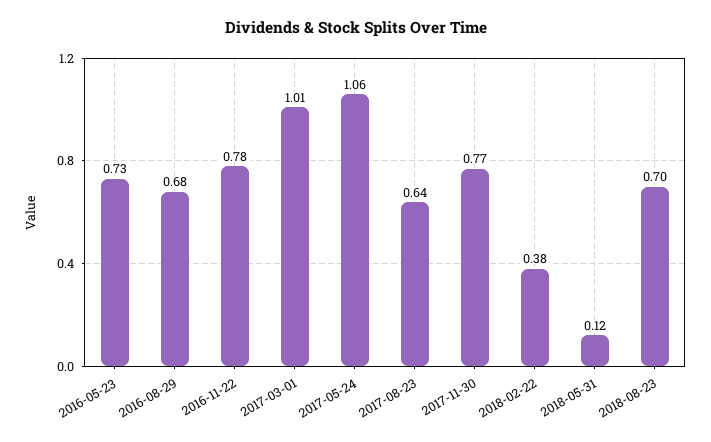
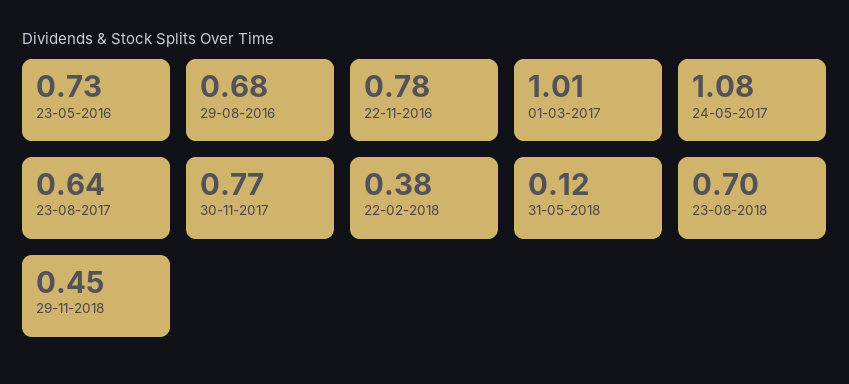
2017-05-24: 1.06 -> 1.08
29-11-2018: none -> 0.45

